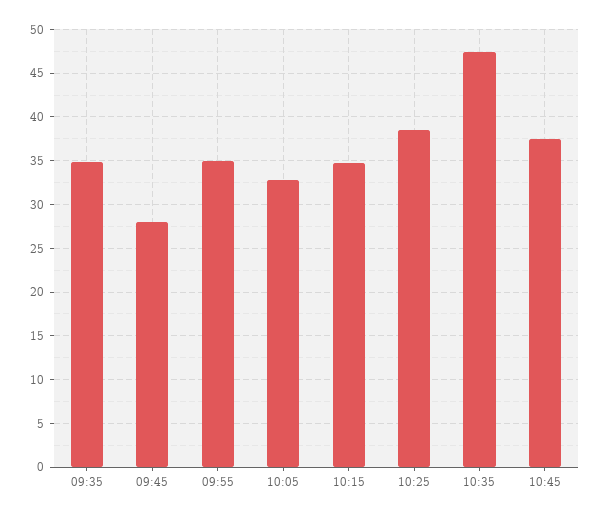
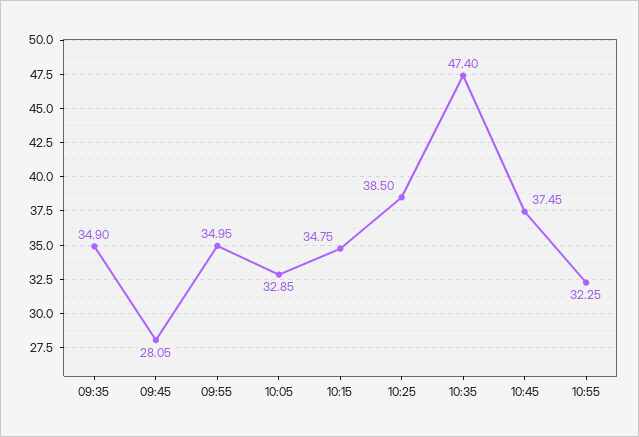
10:55: none -> 32.25

